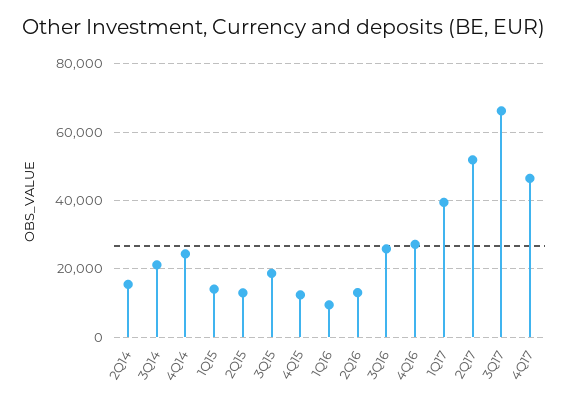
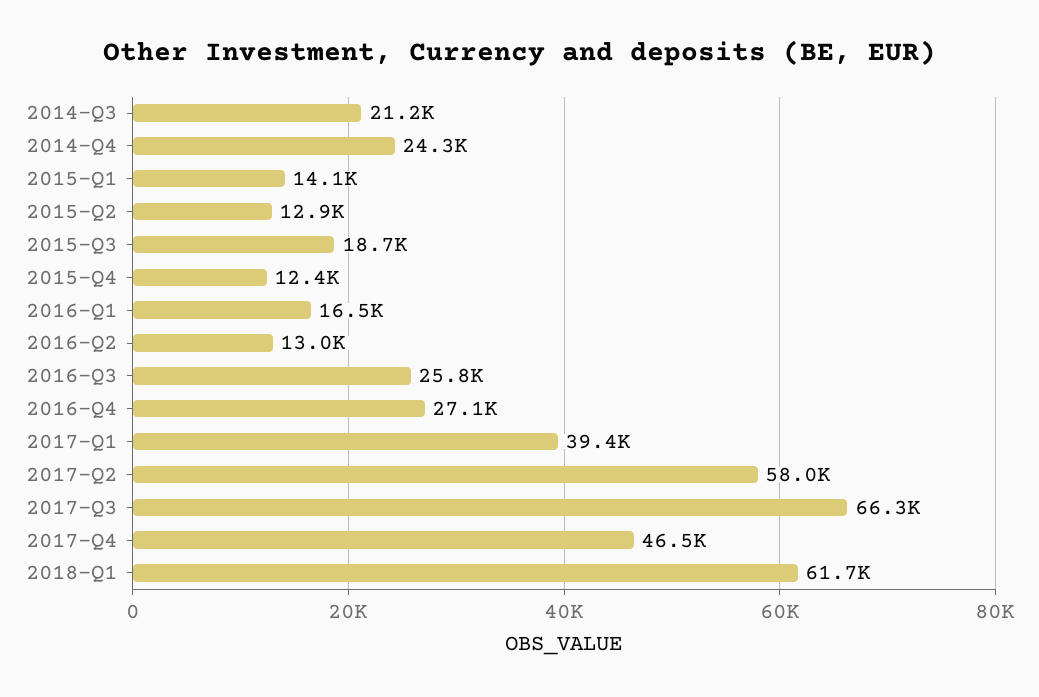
2Q14: 16000 -> none
1Q16: 10000 -> 16500
2Q17: 52000 -> 58000
2018-Q1: none -> 61700

